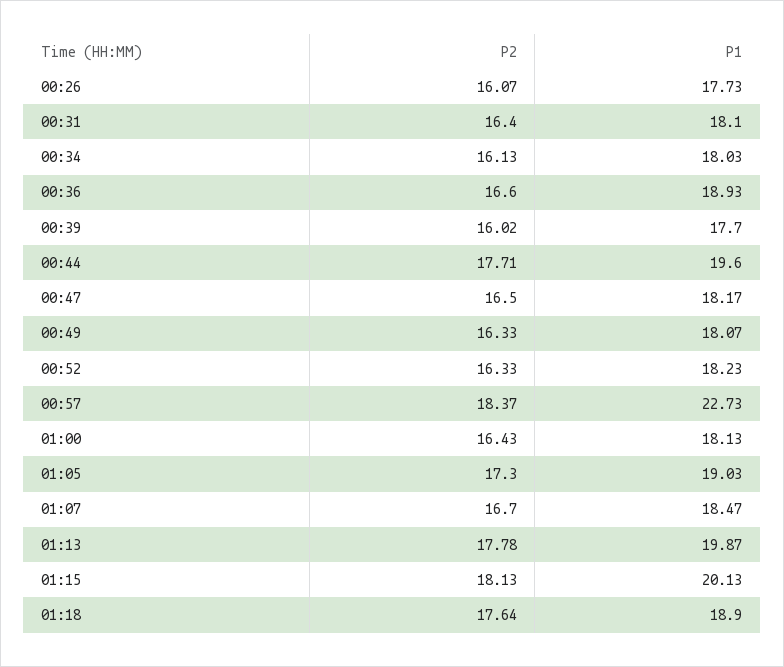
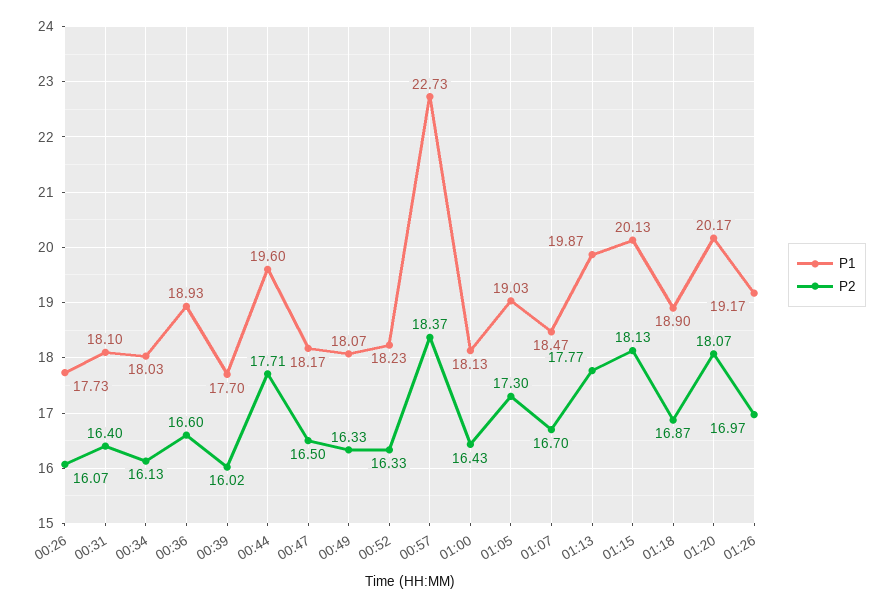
P2, 01:13: 17.78 -> 17.77
P2, 01:18: 17.64 -> 16.87
P1, 01:20: none -> 20.17
P2, 01:20: none -> 18.07
P1, 01:26: none -> 19.17
P2, 01:26: none -> 16.97

